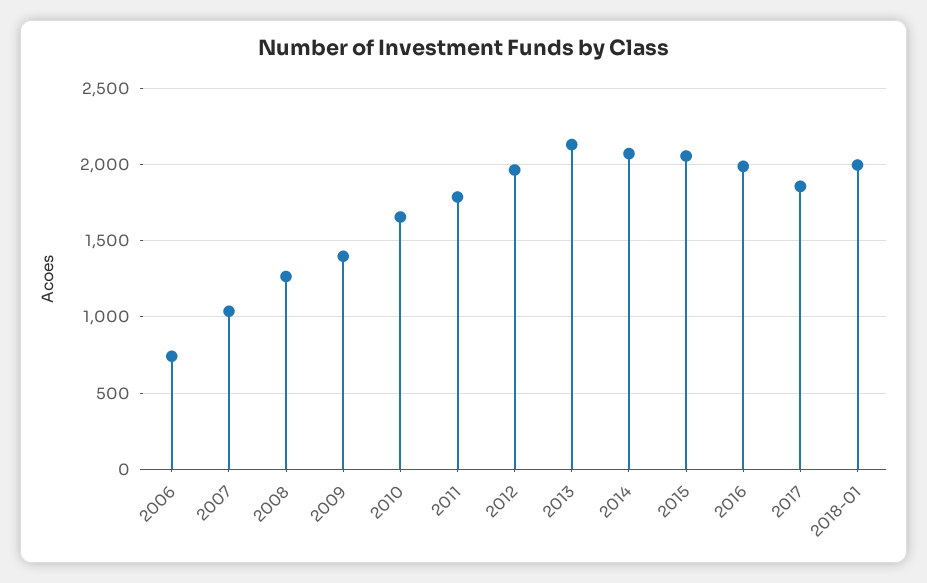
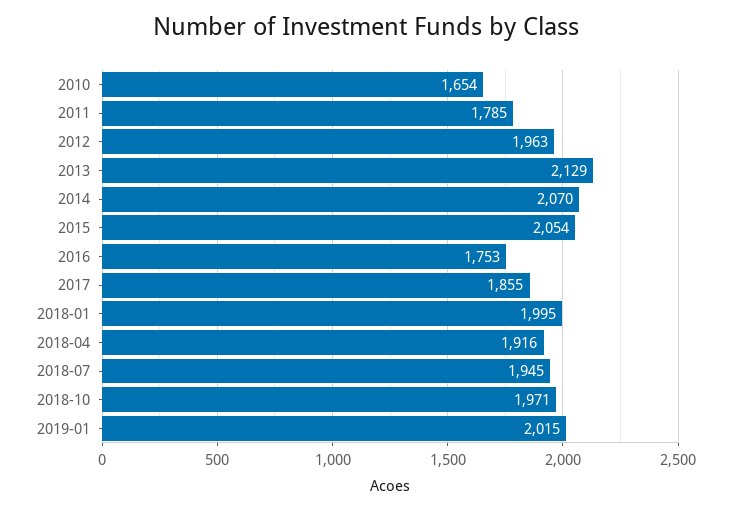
2006: 750 -> none
2007: 1050 -> none
2008: 1250 -> none
2009: 1400 -> none
2016: 2000 -> 1753
2018-04: none -> 1916
2018-07: none -> 1945
2018-10: none -> 1971
2019-01: none -> 2015

